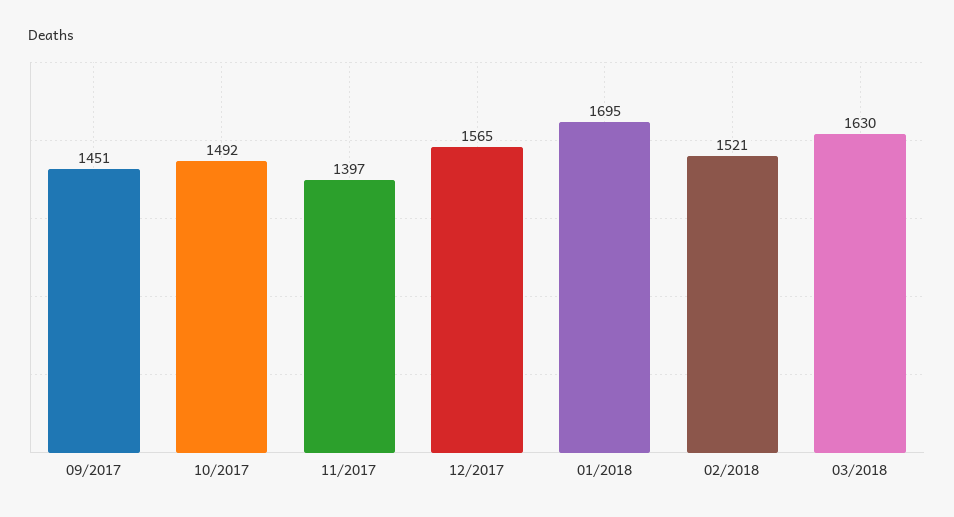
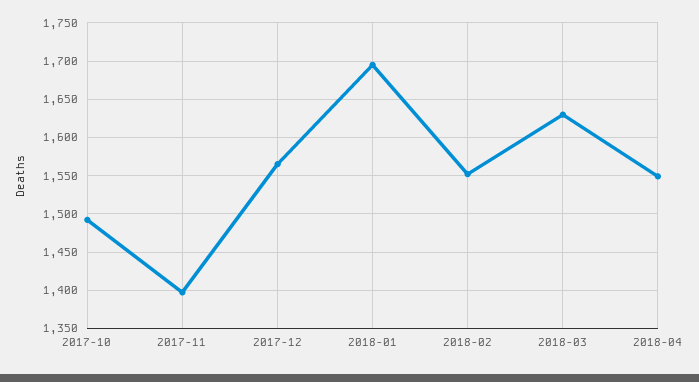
09/2017: 1451 -> none
02/2018: 1521 -> 1550
2018-04: none -> 1550

